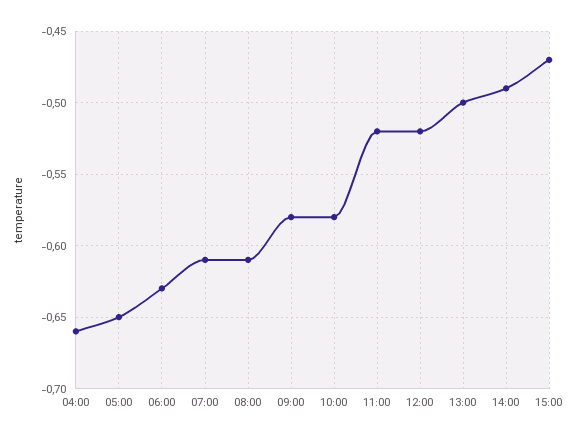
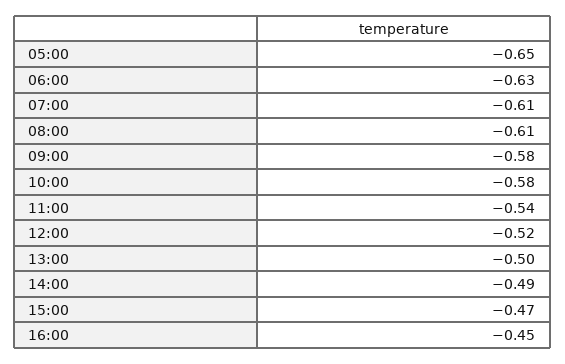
04:00: -0.66 -> none
11:00: -0.52 -> -0.54
16:00: none -> -0.45

